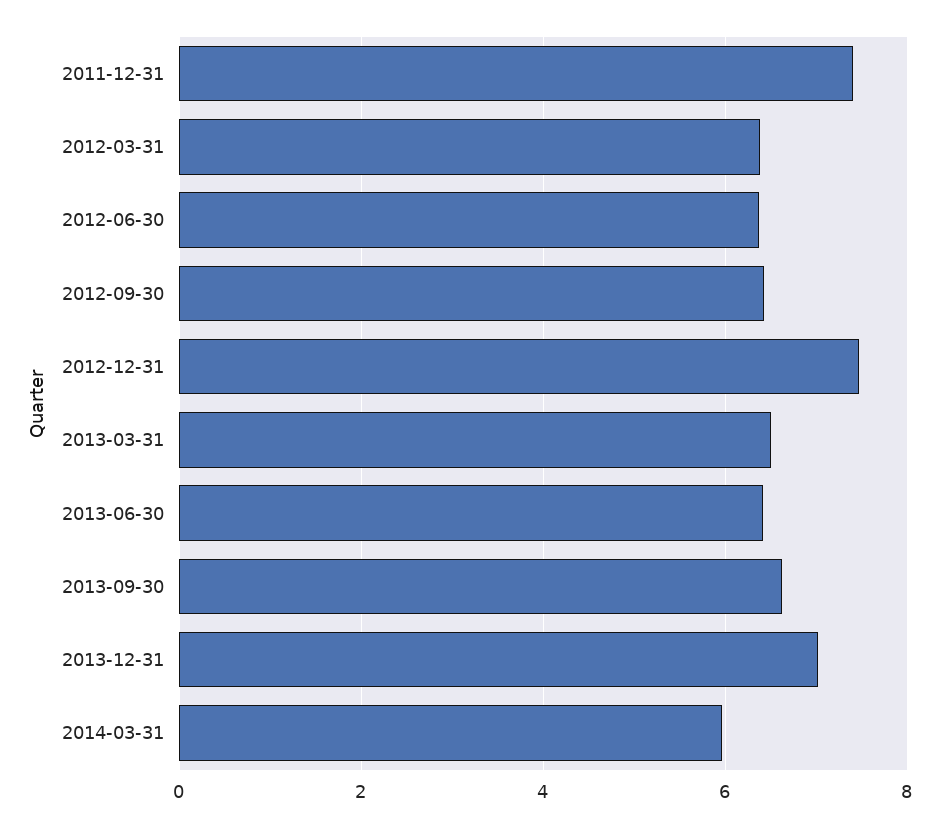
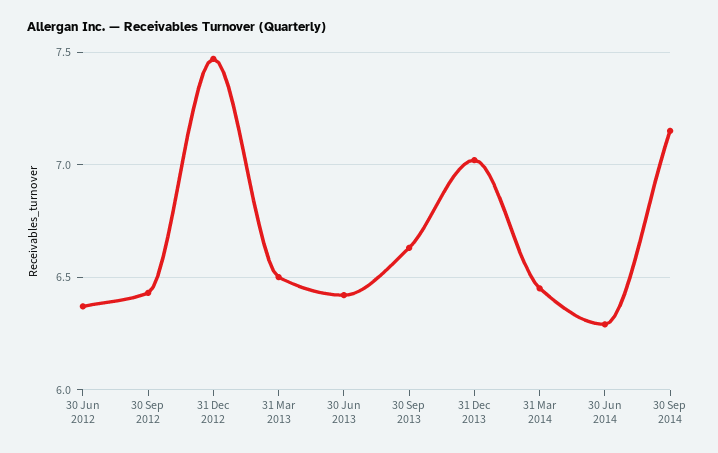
2011-12-31: 7.4 -> none
2012-03-31: 6.4 -> none
2014-03-31: 6 -> 6.45
30 Jun 2014: none -> 6.3
30 Sep 2014: none -> 7.15

